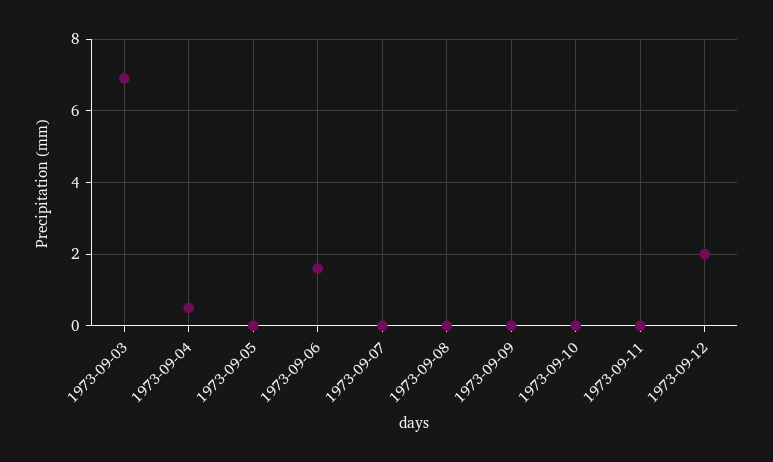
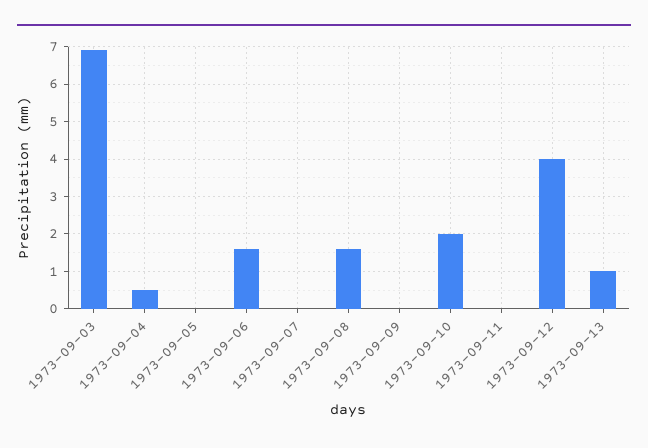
1973-09-08: 0 -> 1.5
1973-09-10: 0 -> 2
1973-09-12: 2 -> 4
1973-09-13: none -> 1

